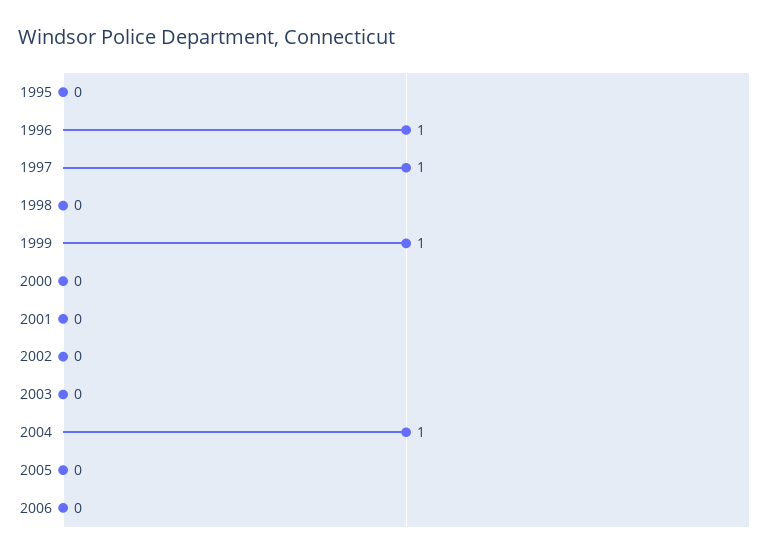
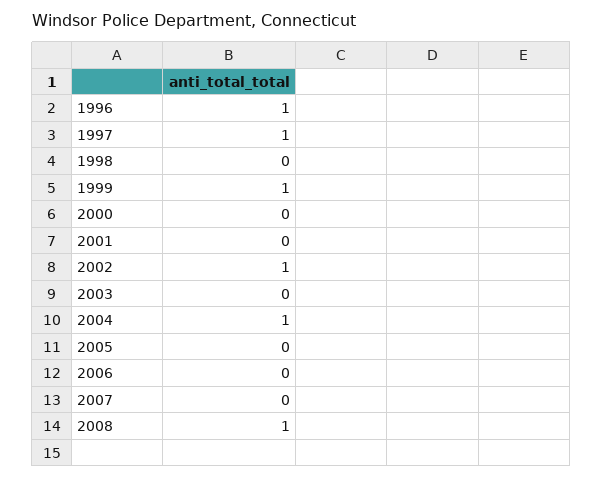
1995: 0 -> none
2002: 0 -> 1
2007: none -> 0
2008: none -> 1

